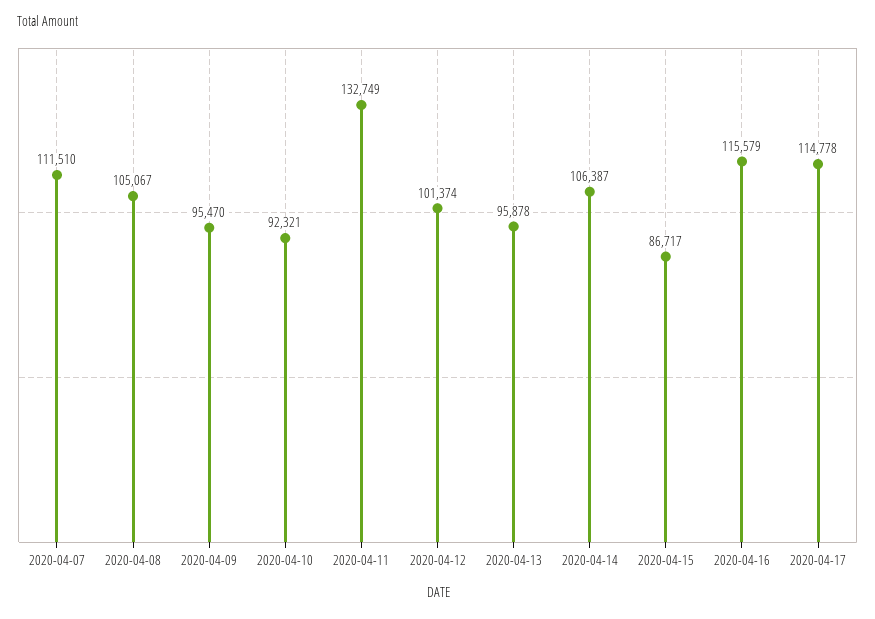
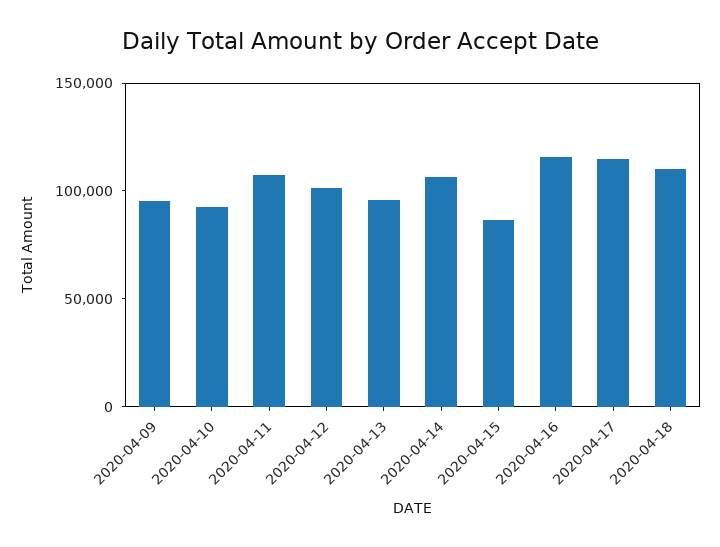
2020-04-07: 111510 -> none
2020-04-08: 105067 -> none
2020-04-11: 132749 -> 110000
2020-04-18: none -> 110000

